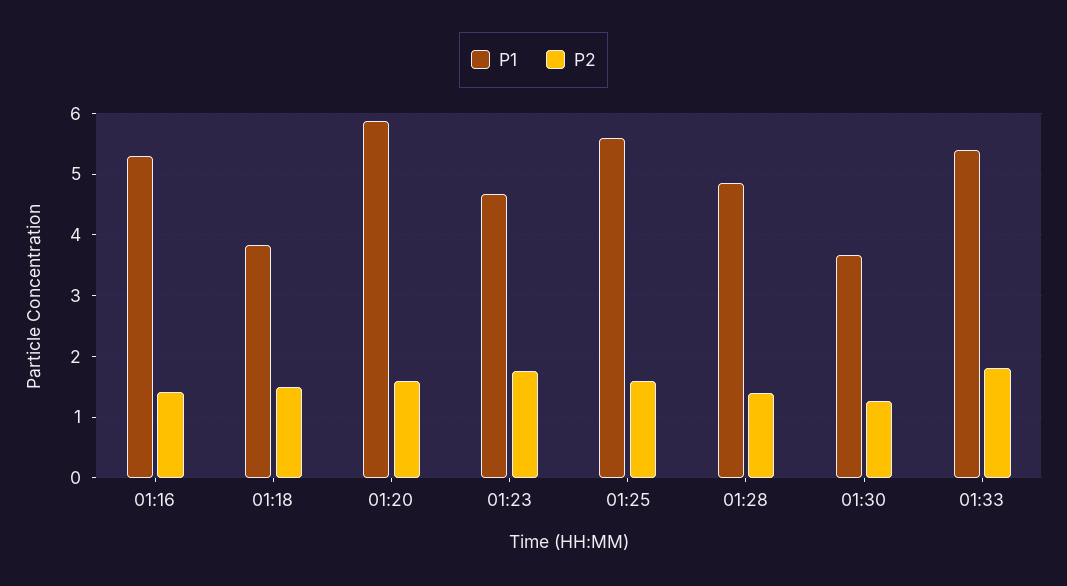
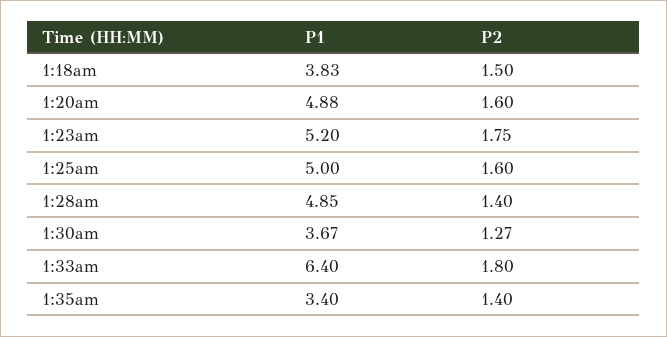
P1, 01:16: 5.3 -> none
P2, 01:16: 1.4 -> none
P1, 01:20: 5.9 -> 4.88
P1, 01:23: 4.7 -> 5.2
P1, 01:25: 5.6 -> 5
P1, 01:33: 5.4 -> 6.4
P1, 1:35am: none -> 3.4
P2, 1:35am: none -> 1.4

